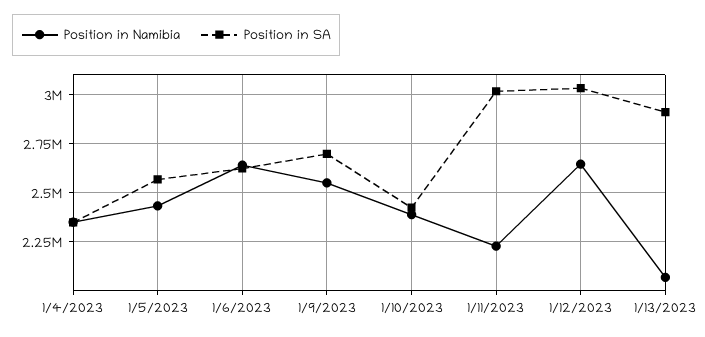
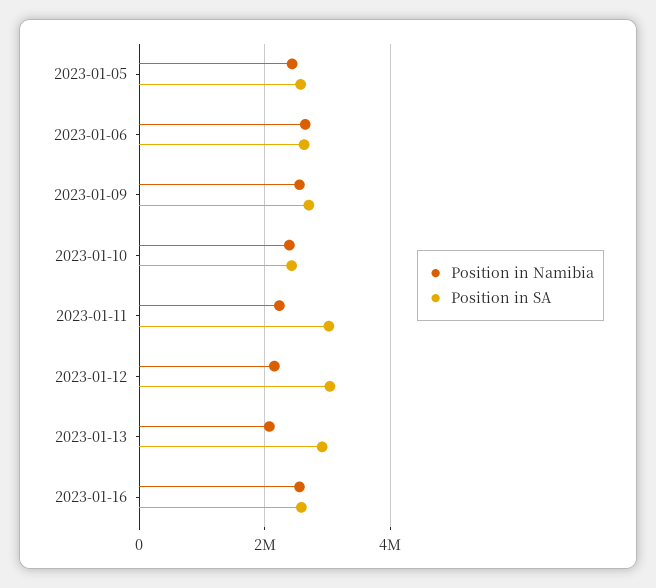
Position in Namibia, 1/4/2023: 2350000 -> none
Position in SA, 1/4/2023: 2350000 -> none
Position in Namibia, 1/12/2023: 2650000 -> 2200000
Position in Namibia, 2023-01-16: none -> 2600000
Position in SA, 2023-01-16: none -> 2600000

